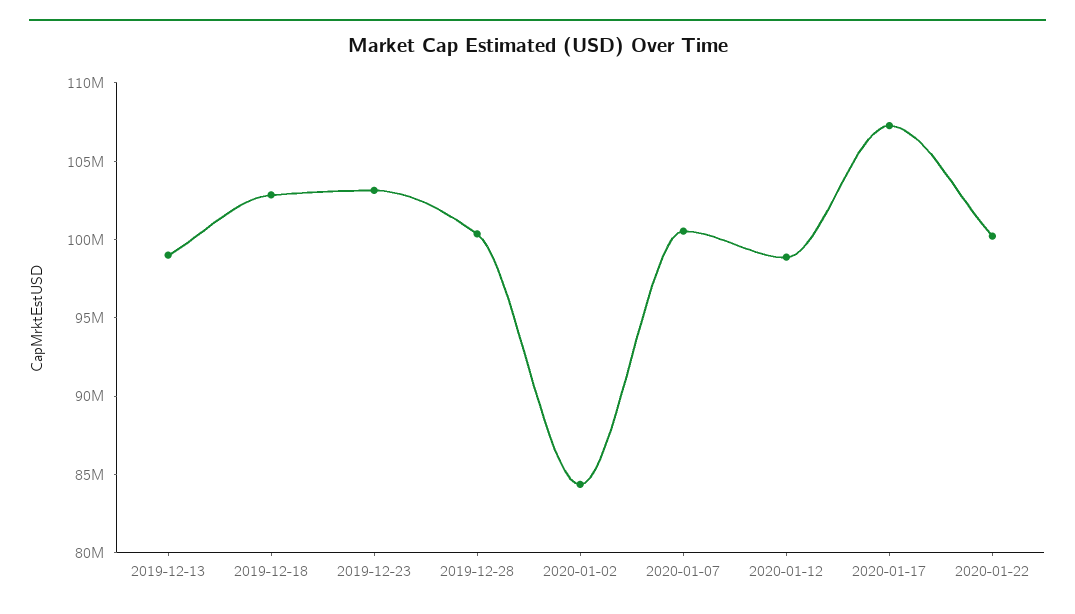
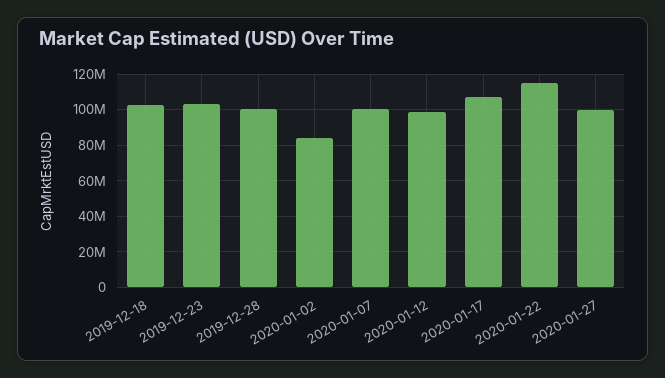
2019-12-13: 99000000 -> none
2020-01-22: 100000000 -> 115000000
2020-01-27: none -> 100000000

